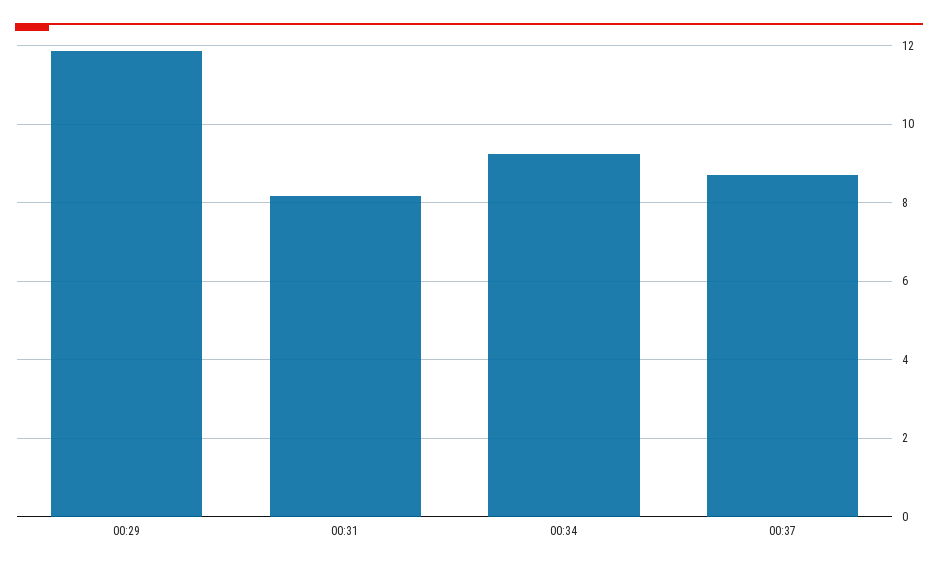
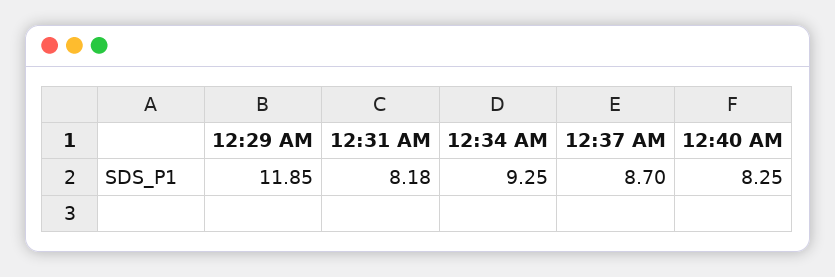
12:40 AM: none -> 8.25

